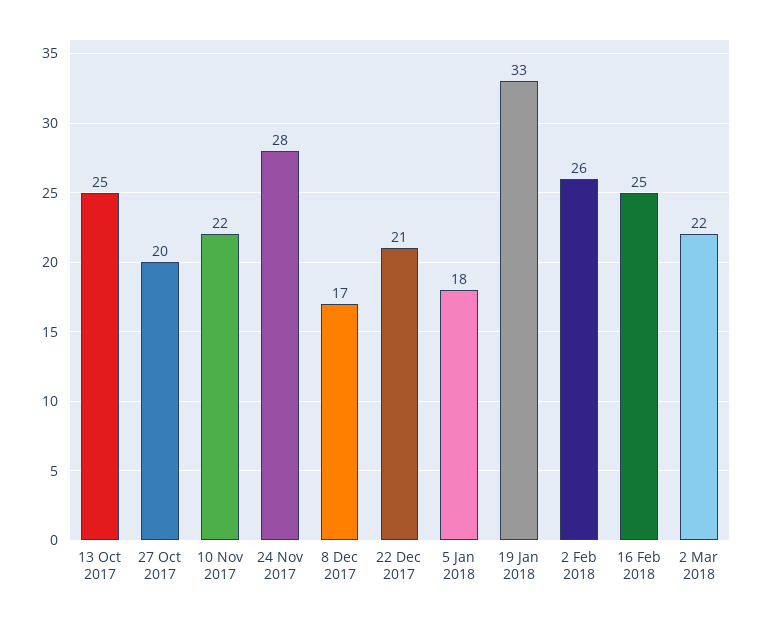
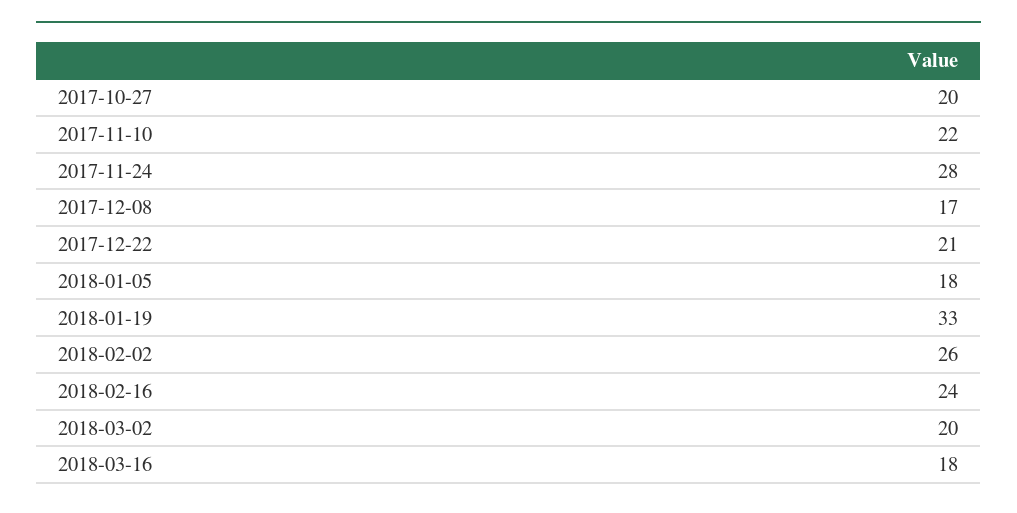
13 Oct 2017: 25 -> none
16 Feb 2018: 25 -> 24
2 Mar 2018: 22 -> 20
2018-03-16: none -> 18

